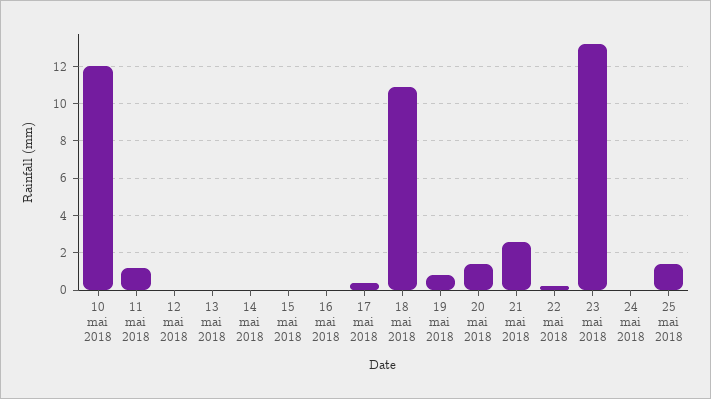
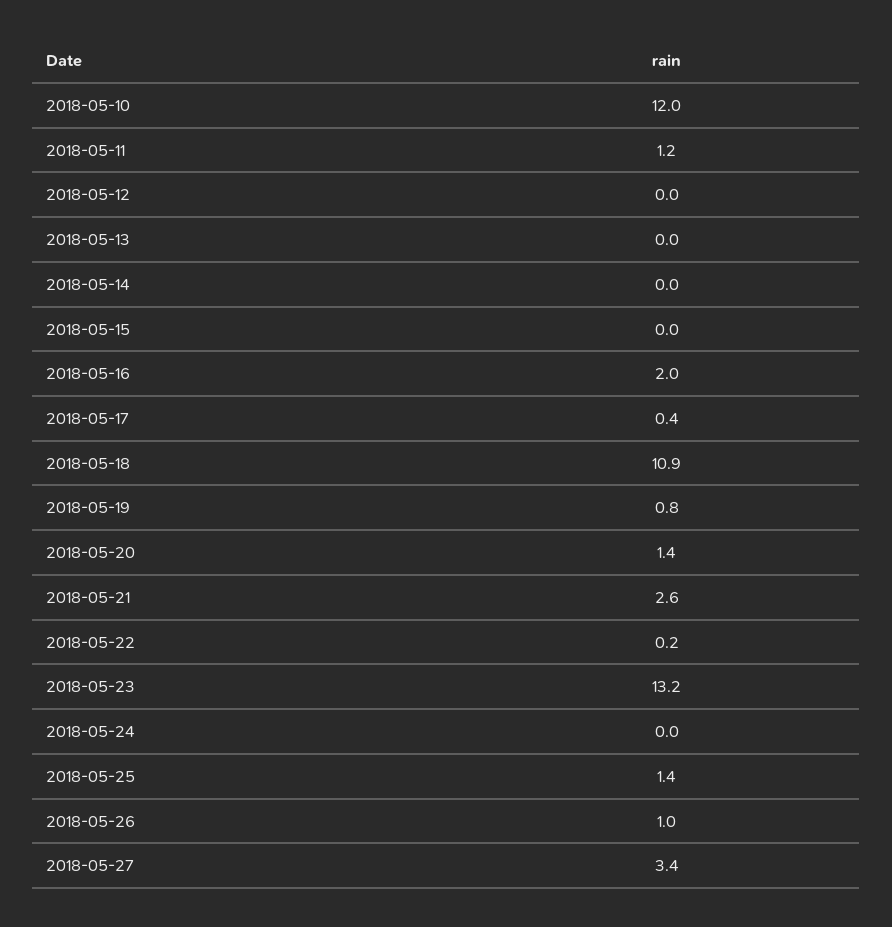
16 mai 2018: 0 -> 2
2018-05-26: none -> 1
2018-05-27: none -> 3.4

